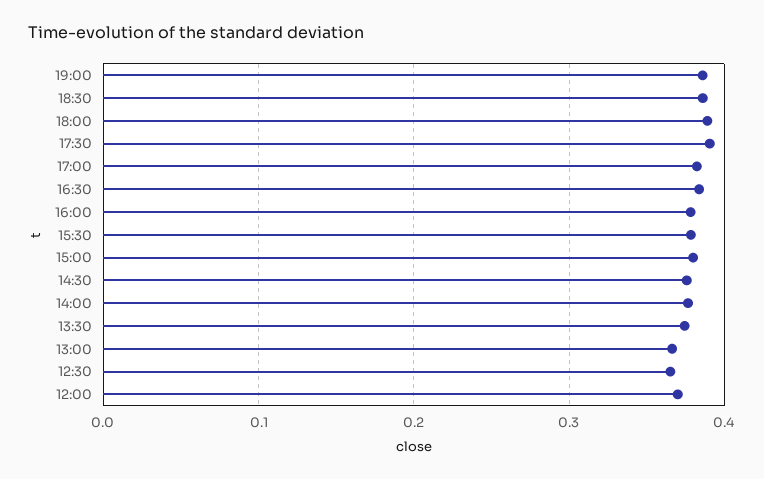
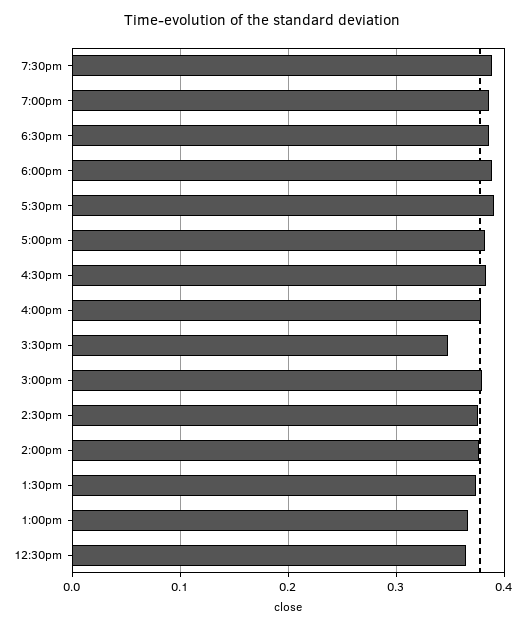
15:30: 0.38 -> 0.35
12:00: 0.37 -> none
7:30pm: none -> 0.39

